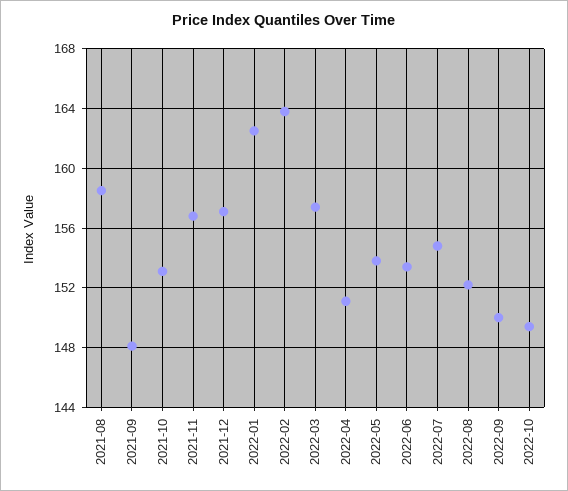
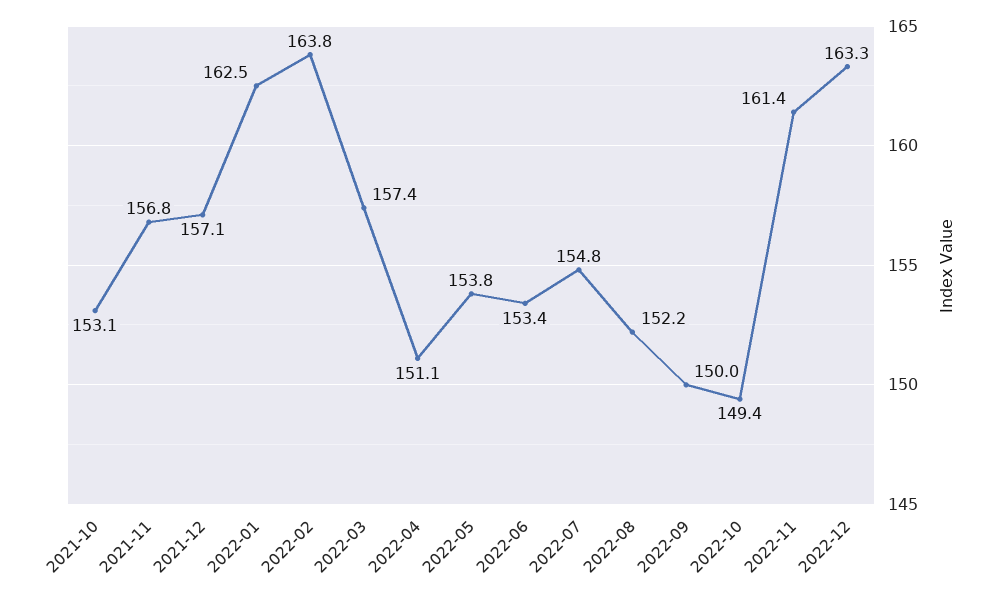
2021-08: 158.5 -> none
2021-09: 148 -> none
2022-11: none -> 161.4
2022-12: none -> 163.3

